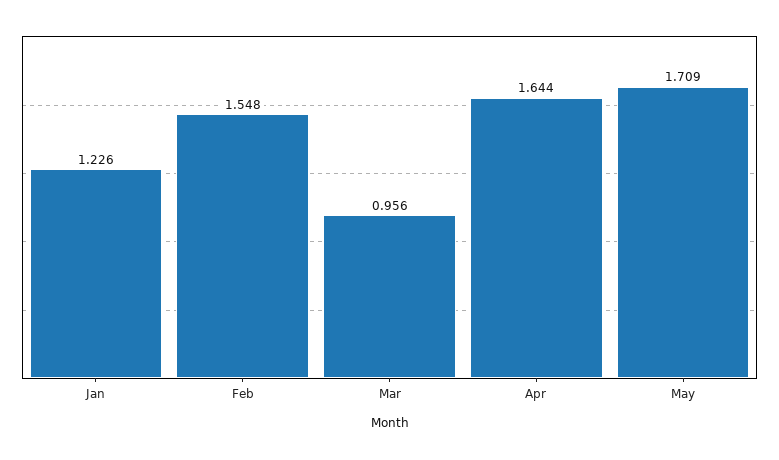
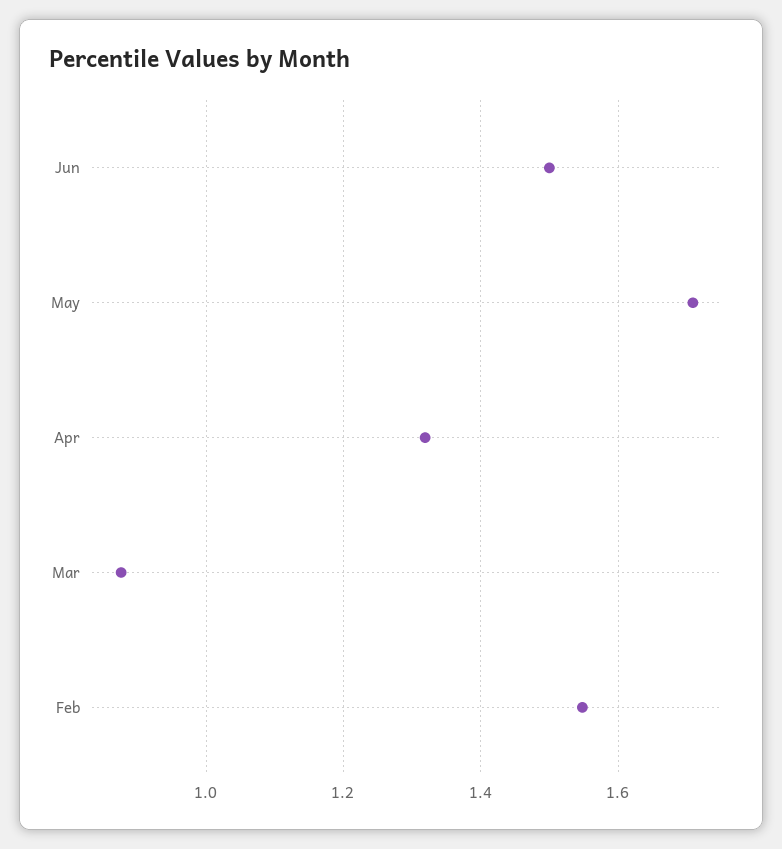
Jan: 1.226 -> none
Mar: 0.956 -> 0.88
Apr: 1.644 -> 1.32
Jun: none -> 1.5

